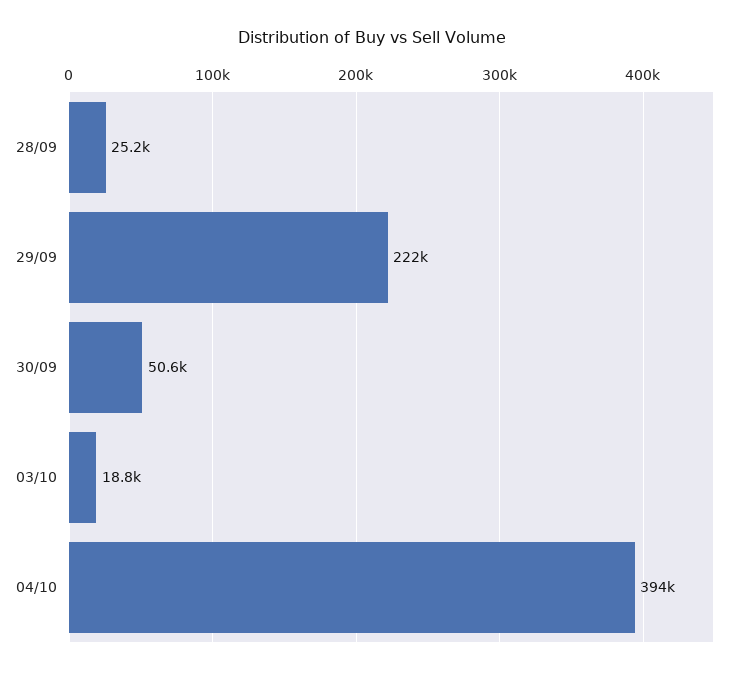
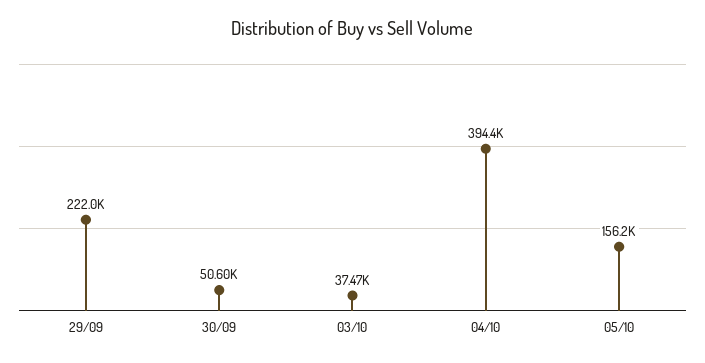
28/09: 25200 -> none
03/10: 18800 -> 37470
05/10: none -> 156200

